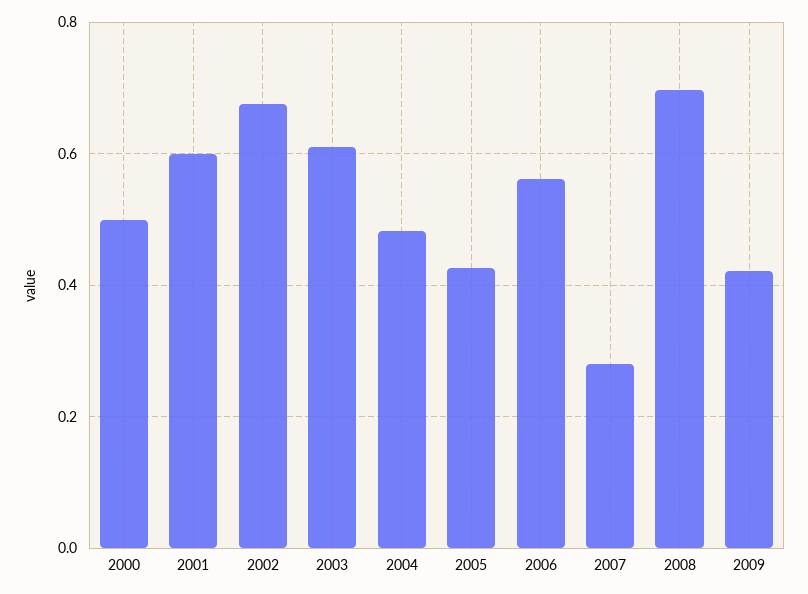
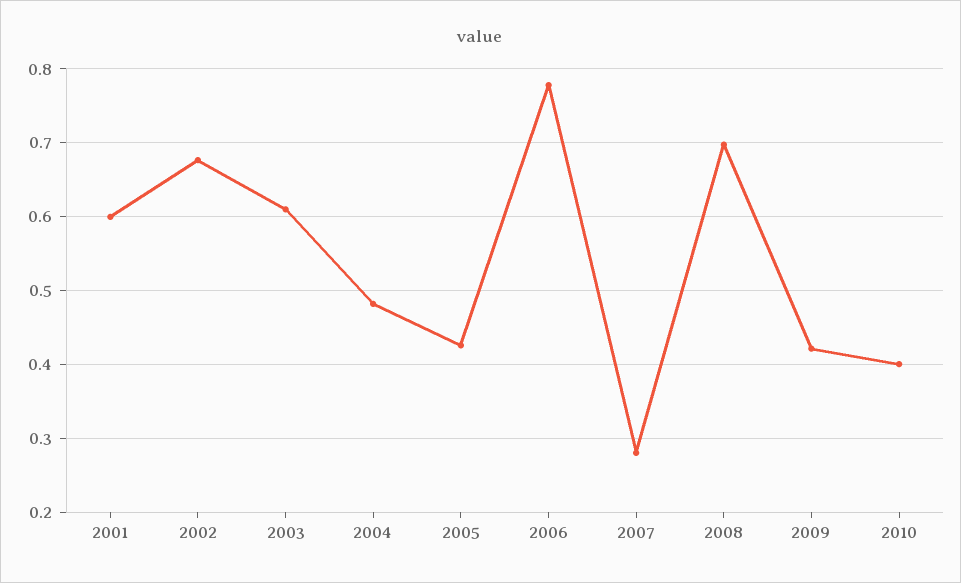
2000: 0.5 -> none
2006: 0.56 -> 0.78
2010: none -> 0.4

